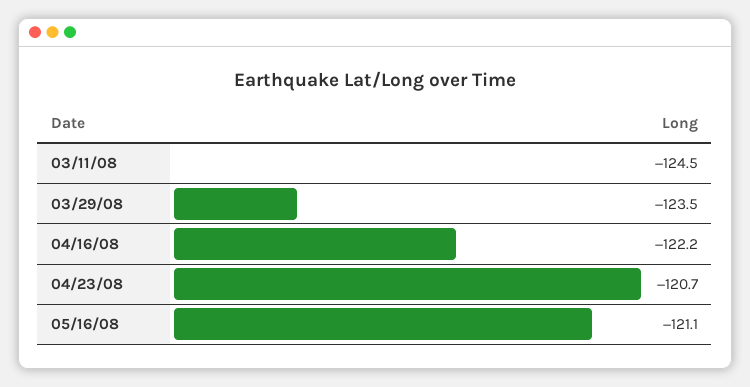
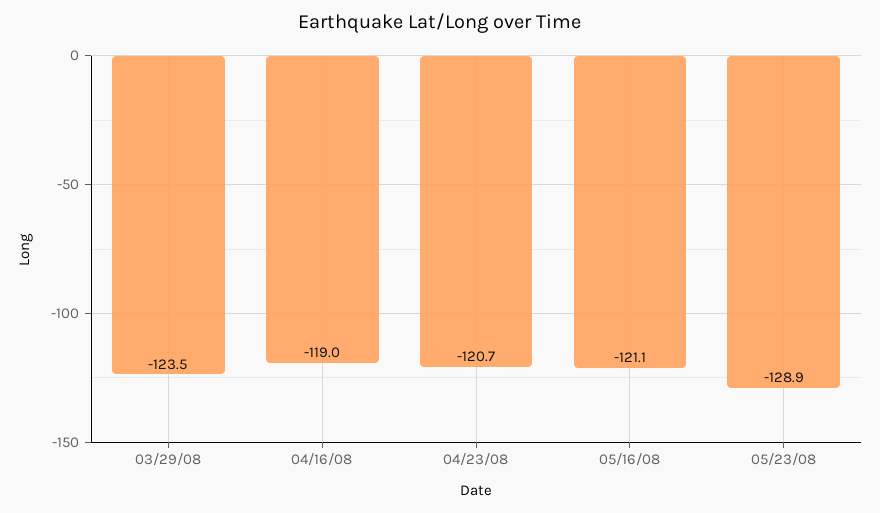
03/11/08: -124.5 -> none
04/16/08: -122.2 -> -119
05/23/08: none -> -128.9

